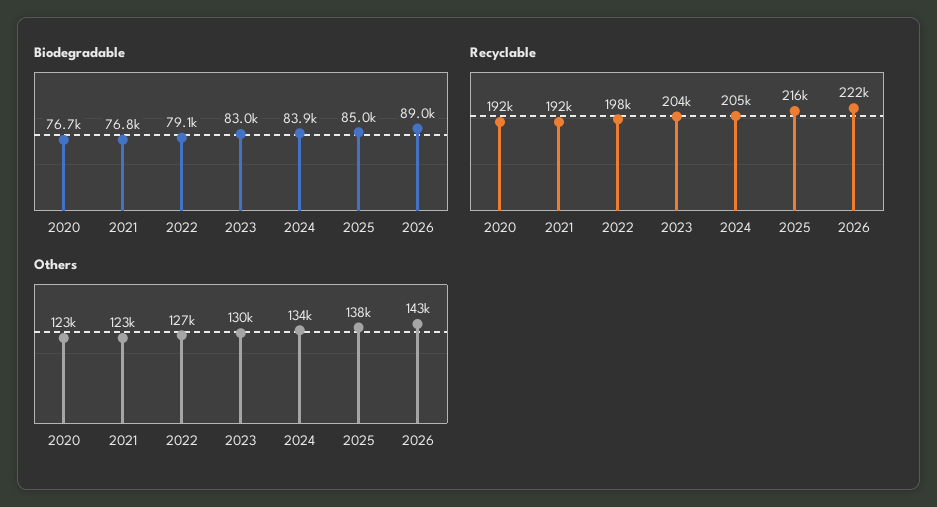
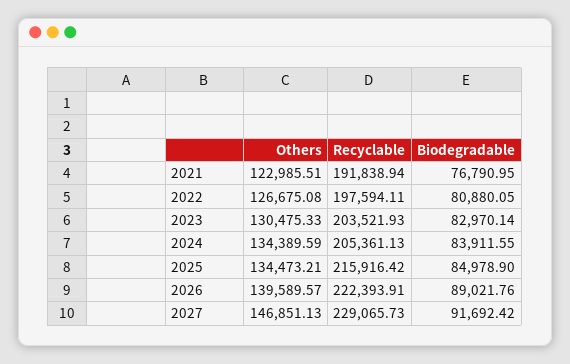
Biodegradable, 2020: 76700 -> none
Biodegradable, 2022: 79100 -> 80880.05
Recyclable, 2020: 192000 -> none
Others, 2020: 123000 -> none
Others, 2025: 138000 -> 134473.21
Others, 2026: 143000 -> 139589.57
Others, 2027: none -> 146851.13
Recyclable, 2027: none -> 229065.73
Biodegradable, 2027: none -> 91692.42

